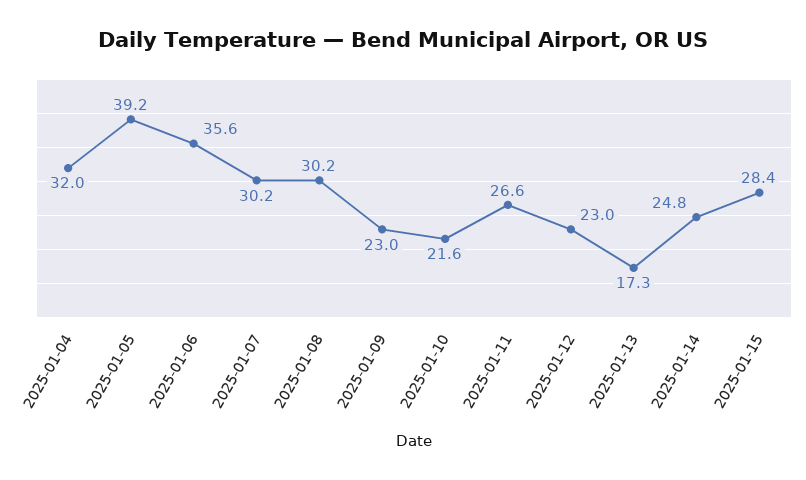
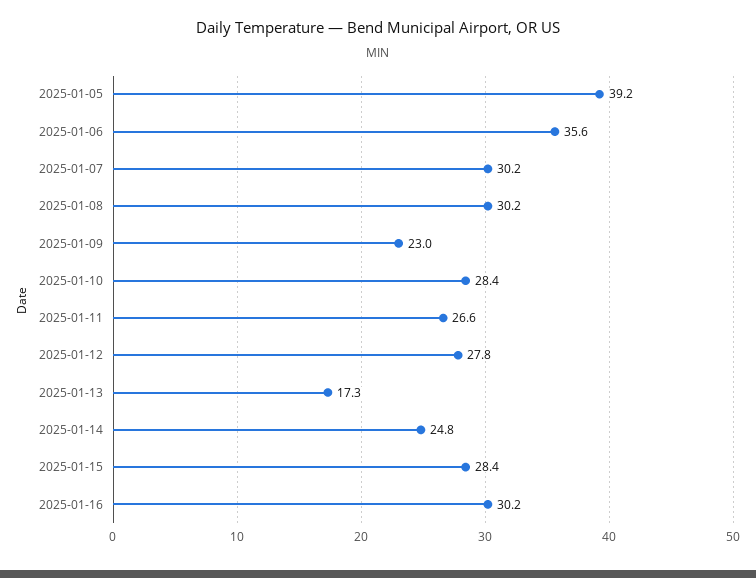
2025-01-04: 32 -> none
2025-01-10: 21.6 -> 28.4
2025-01-12: 23 -> 27.8
2025-01-16: none -> 30.2

